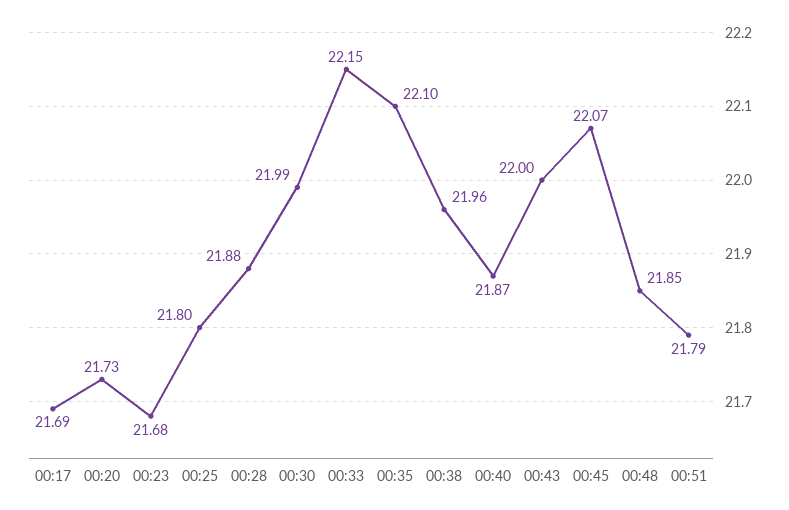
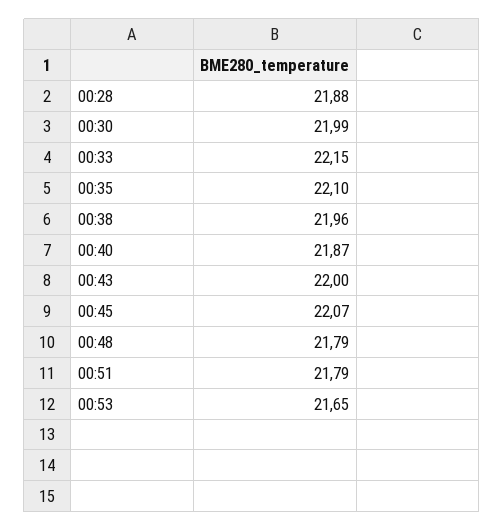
00:17: 21.69 -> none
00:20: 21.73 -> none
00:23: 21.68 -> none
00:25: 21.8 -> none
00:48: 21.85 -> 21.79
00:53: none -> 21.65

